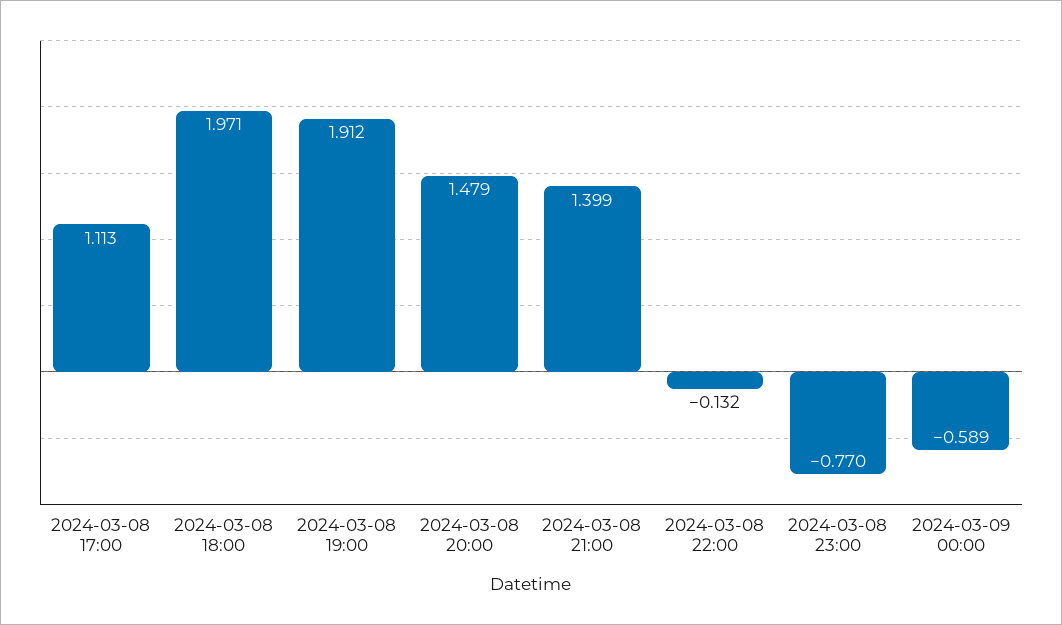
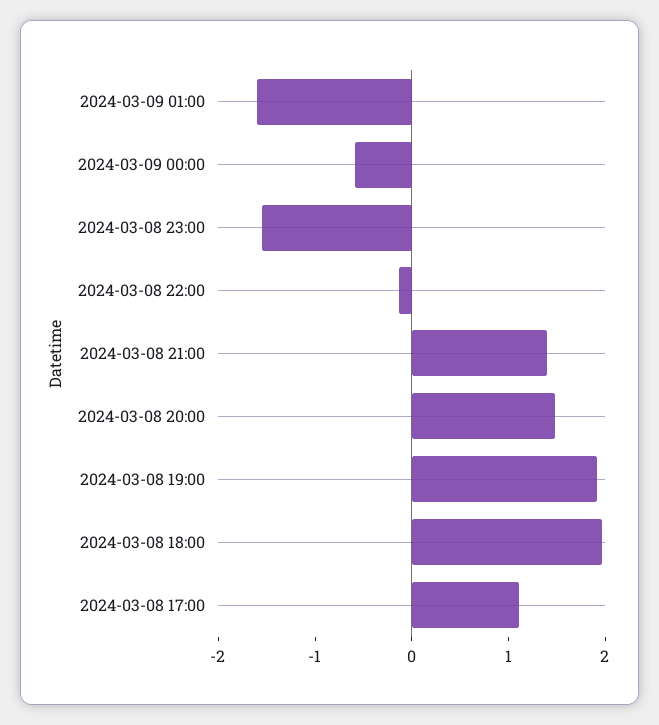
2024-03-08 23:00: -0.77 -> -1.6
2024-03-09 01:00: none -> -1.6

